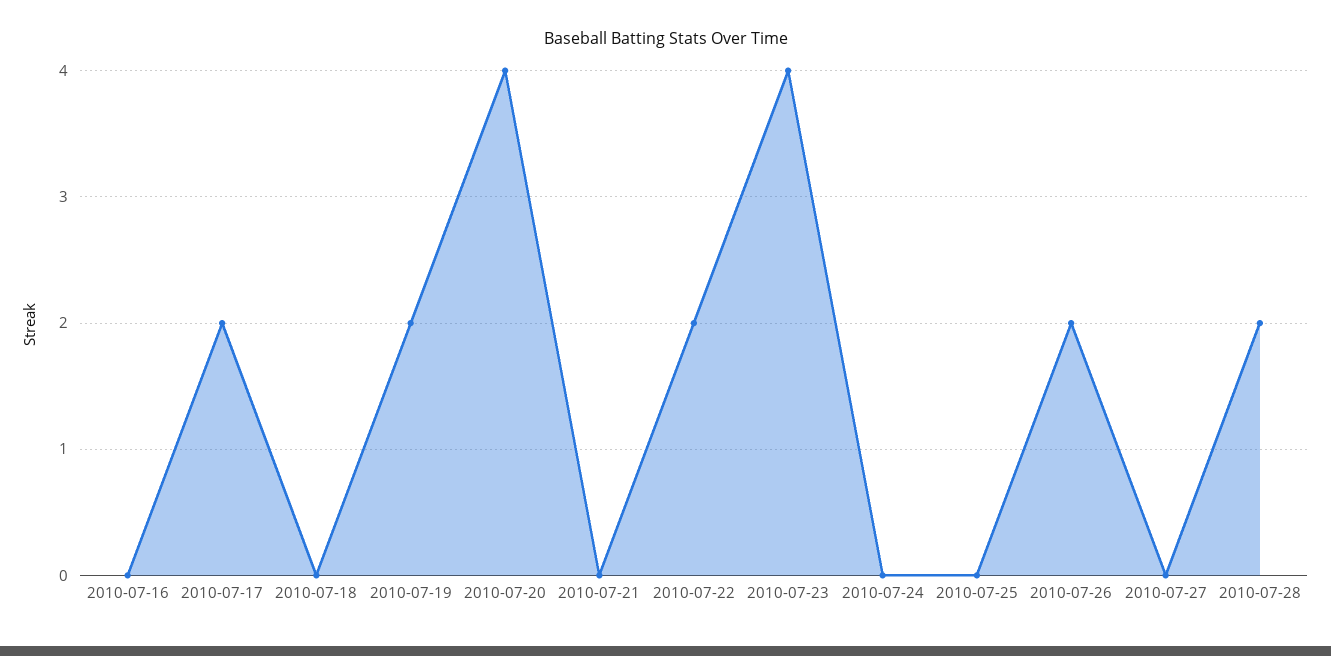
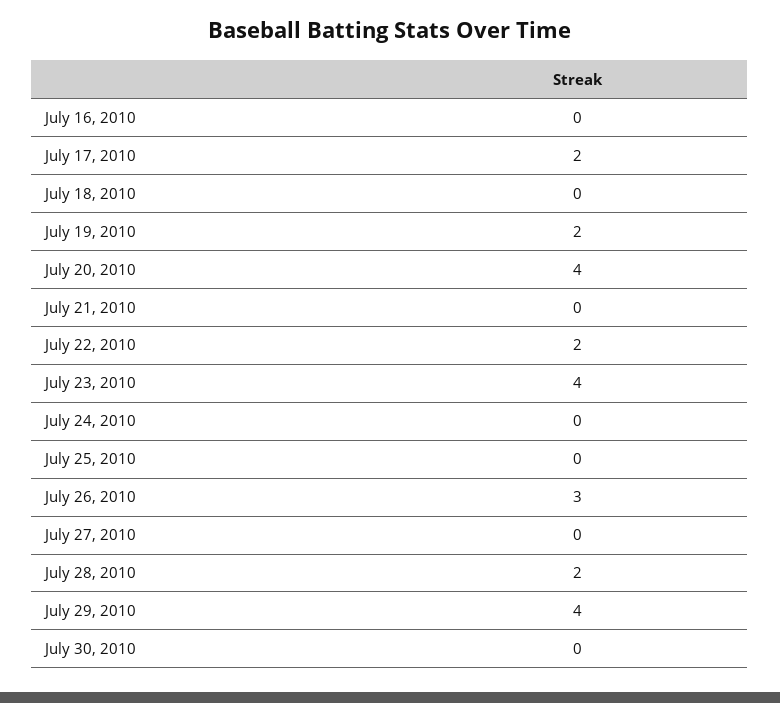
2010-07-26: 2 -> 3
July 29, 2010: none -> 4
July 30, 2010: none -> 0

